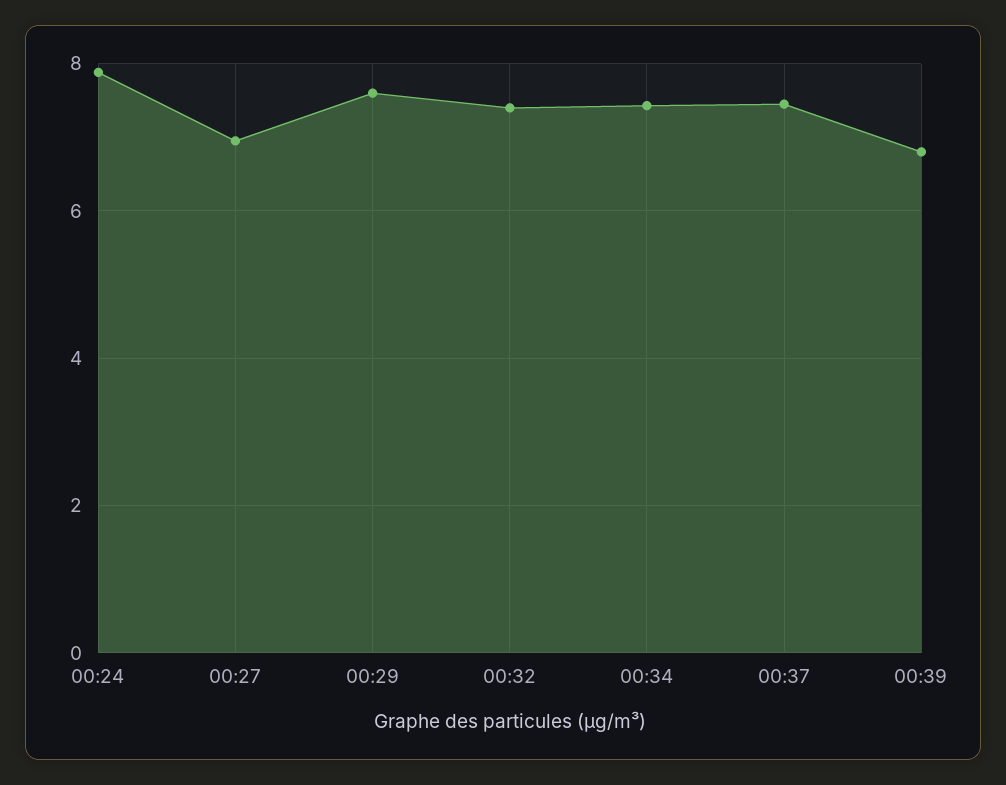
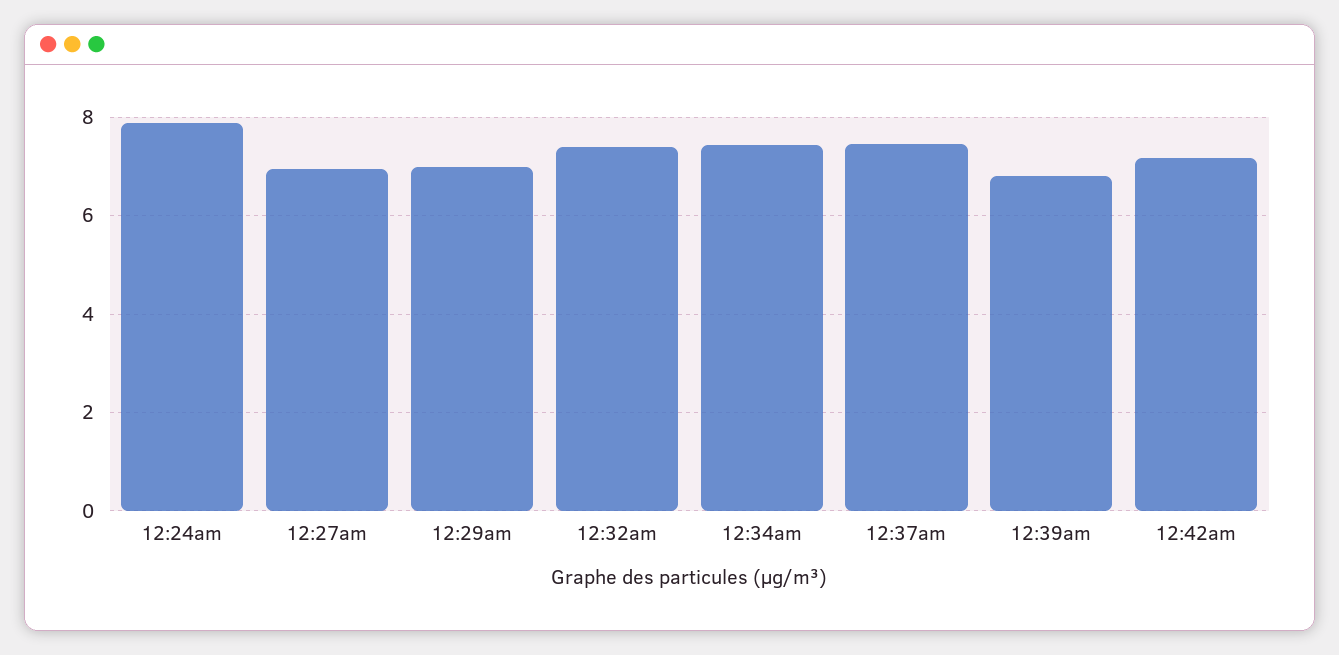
00:29: 7.6 -> 7
12:42am: none -> 7.2

